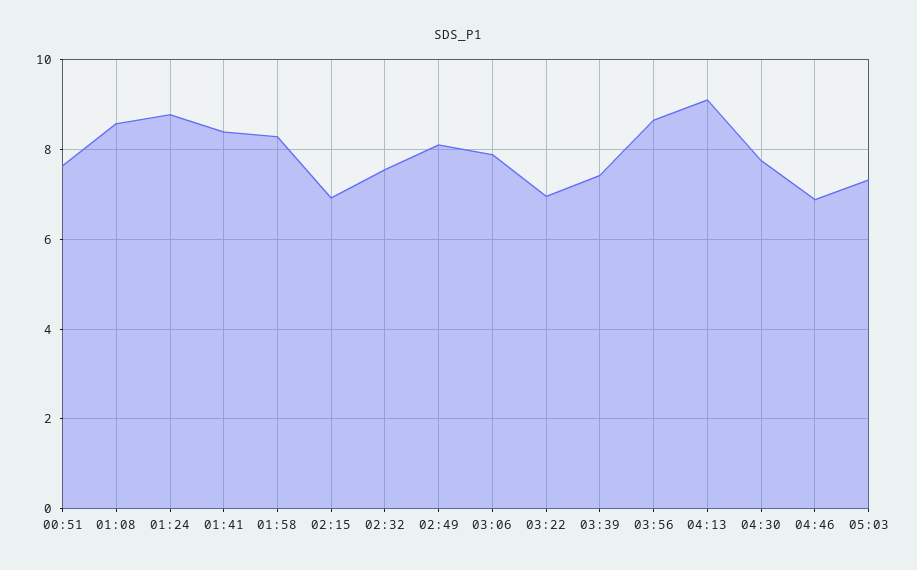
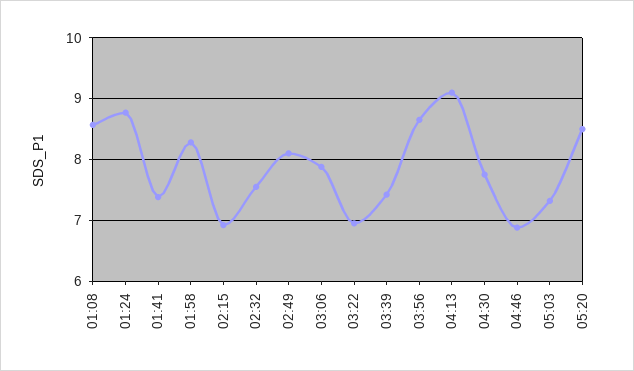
00:51: 7.6 -> none
01:41: 8.4 -> 7.4
05:20: none -> 8.5

